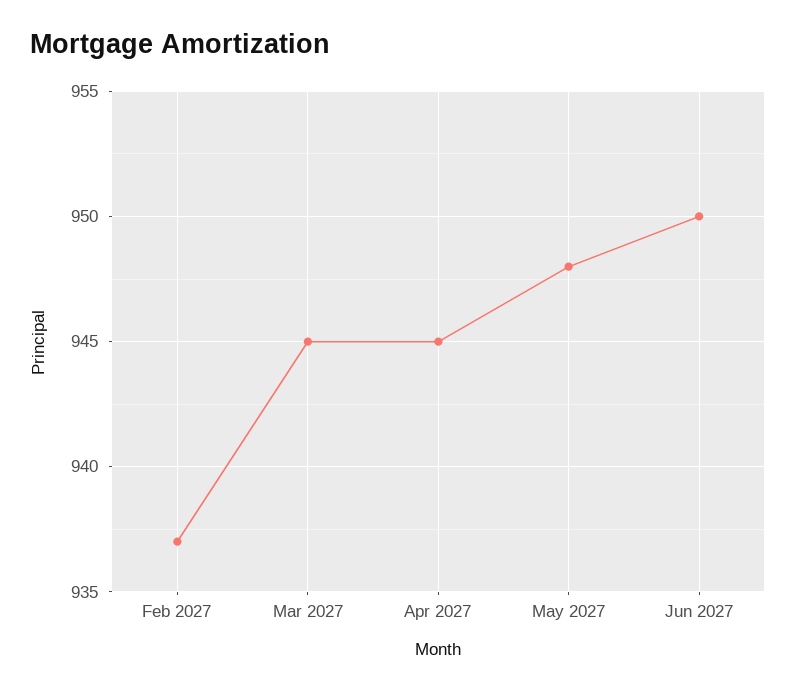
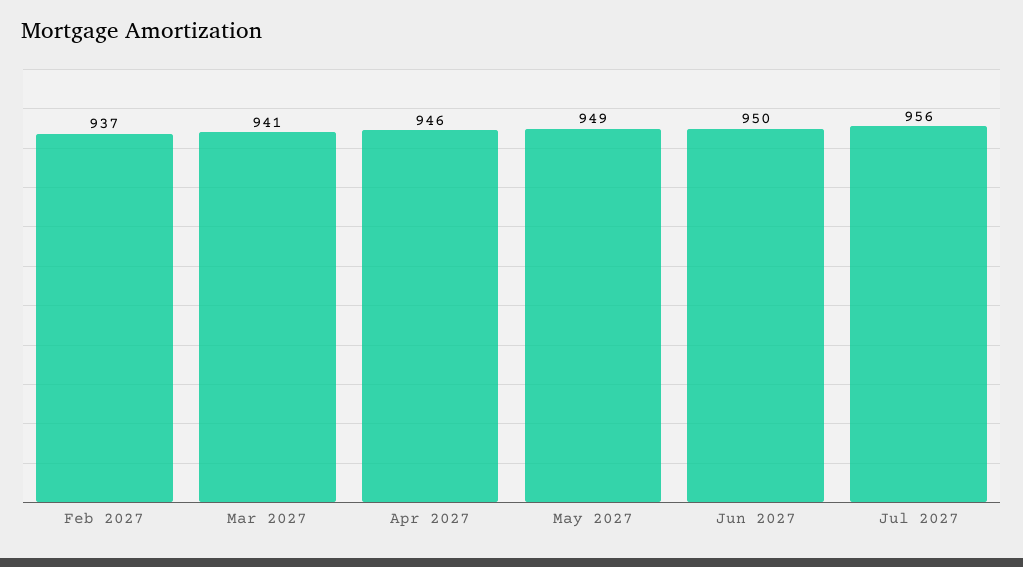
Mar 2027: 945 -> 941
Apr 2027: 945 -> 946
May 2027: 948 -> 949
Jul 2027: none -> 956

